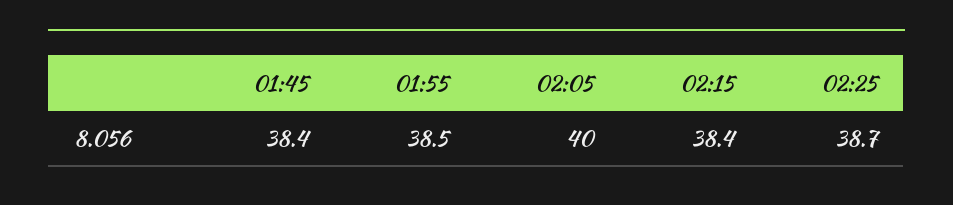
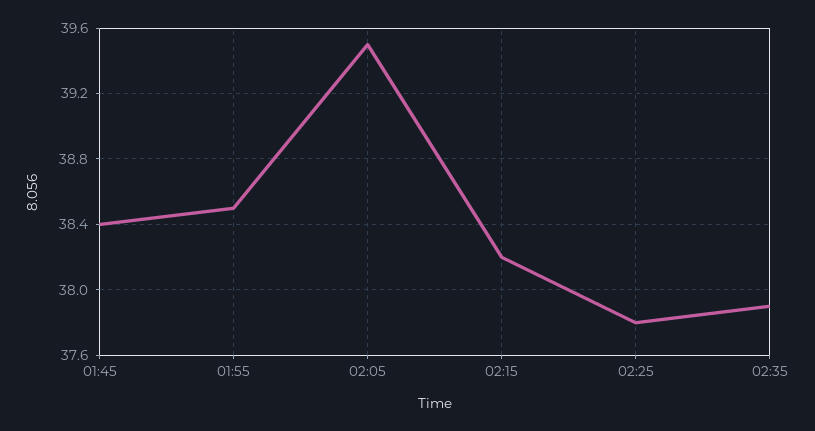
02:05: 40 -> 39.5
02:15: 38.4 -> 38.2
02:25: 38.7 -> 37.8
02:35: none -> 37.9

